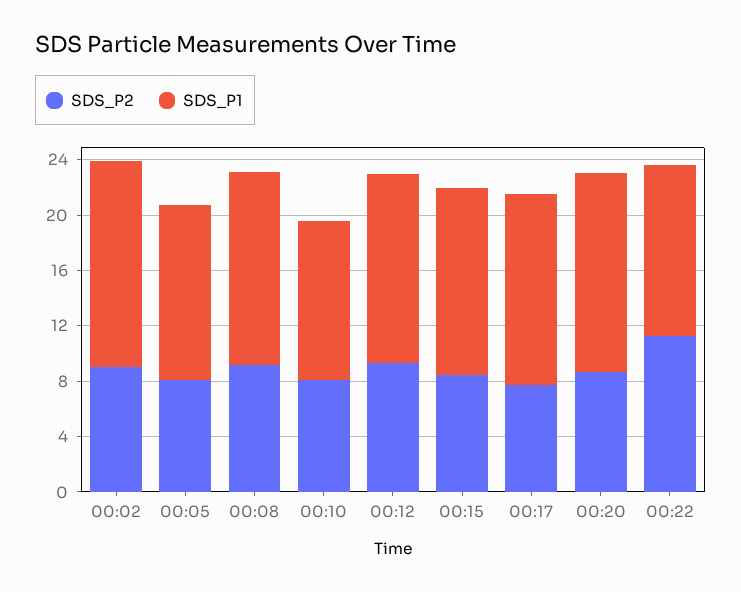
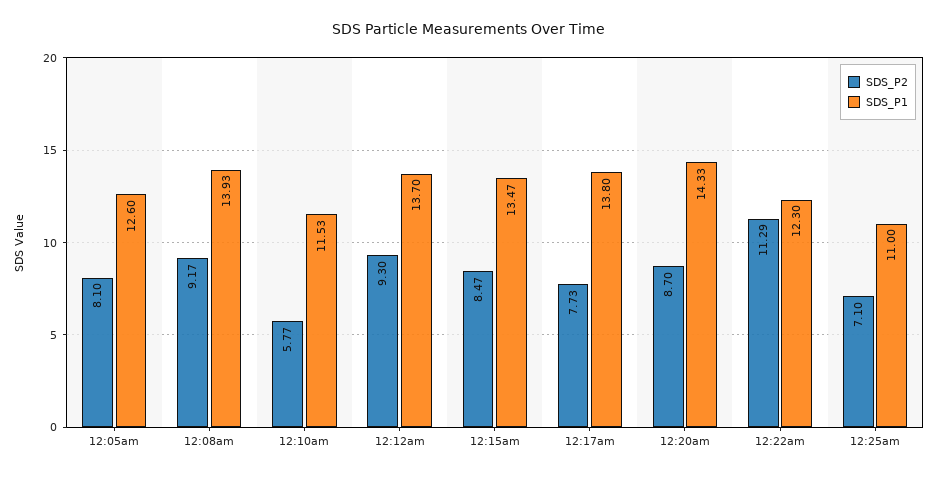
SDS_P2, 00:02: 9 -> none
SDS_P1, 00:02: 15 -> none
SDS_P2, 00:10: 8 -> 5.77
SDS_P2, 12:25am: none -> 7.1
SDS_P1, 12:25am: none -> 11

